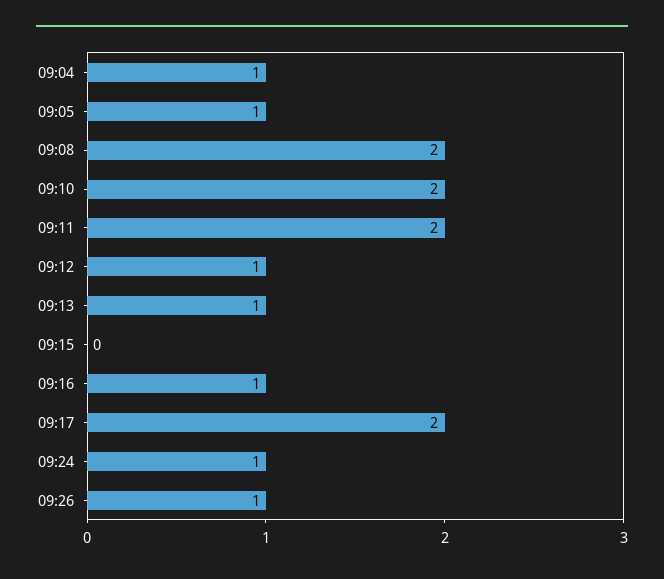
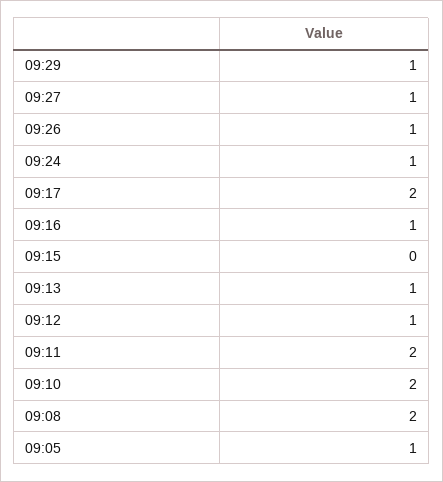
09:04: 1 -> none
09:29: none -> 1
09:27: none -> 1

